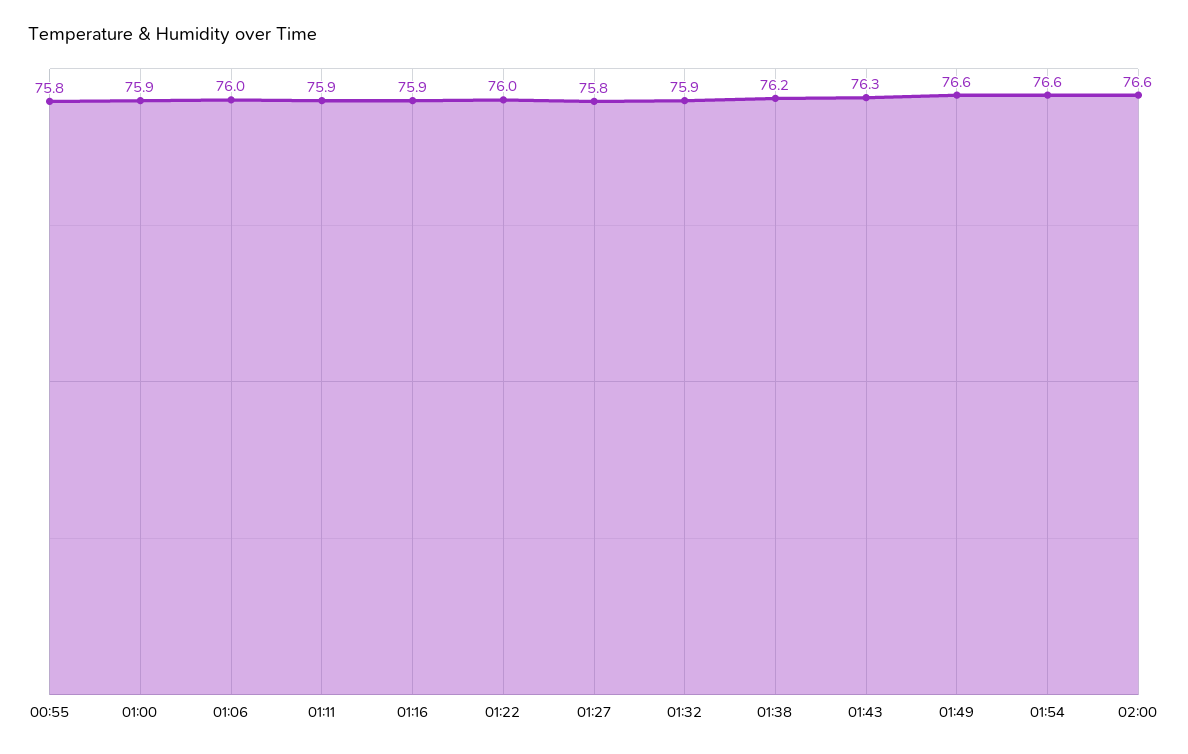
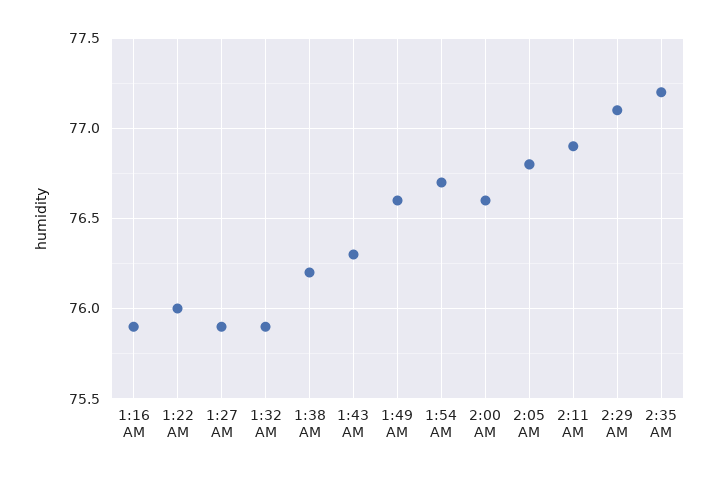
00:55: 75.8 -> none
01:00: 75.9 -> none
01:06: 76 -> none
01:11: 75.9 -> none
01:27: 75.8 -> 75.9
01:54: 76.6 -> 76.7
2:05 AM: none -> 76.8
2:11 AM: none -> 76.9
2:29 AM: none -> 77.1
2:35 AM: none -> 77.2

